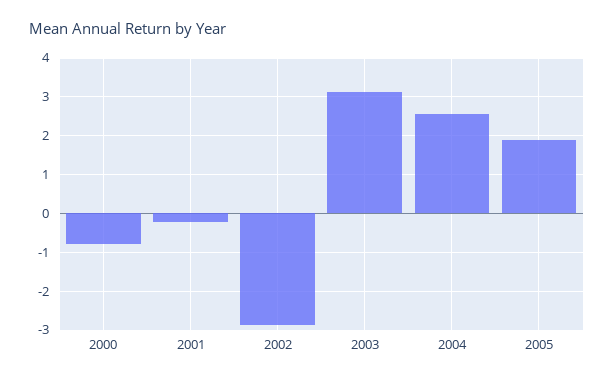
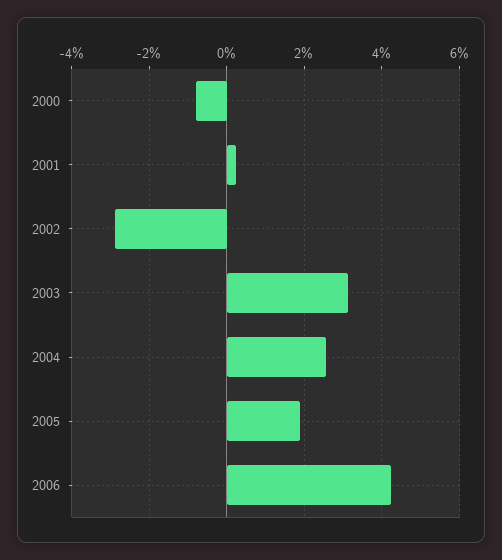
2001: -0.2 -> 0.2
2006: none -> 4.2

